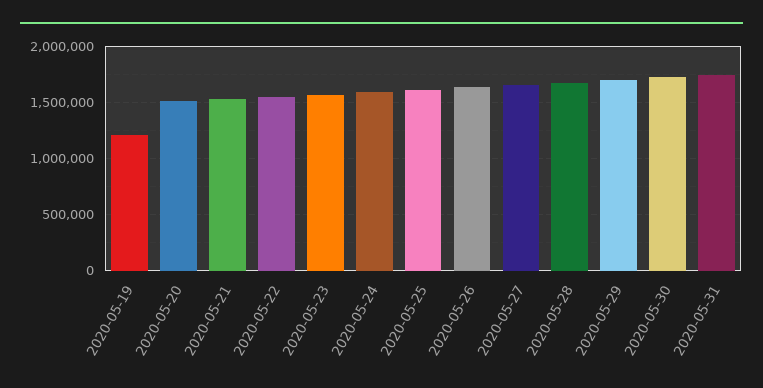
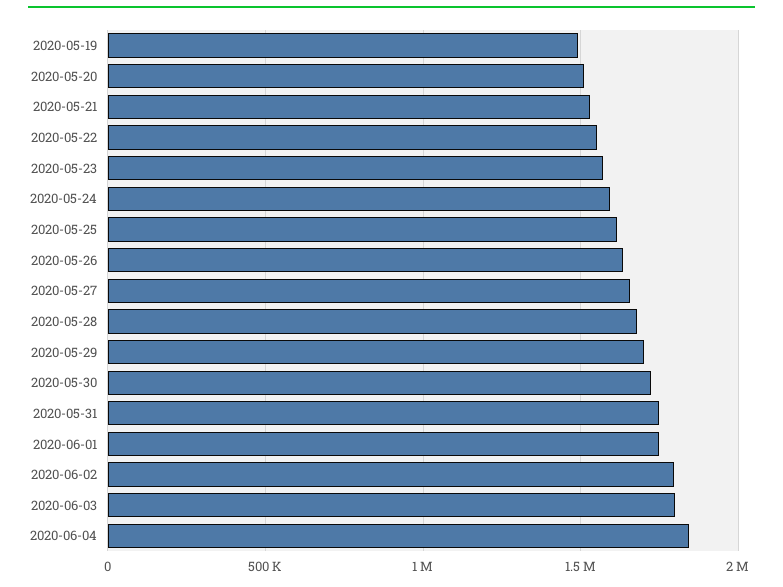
2020-05-19: 1200000 -> 1500000
2020-06-01: none -> 1750000
2020-06-02: none -> 1800000
2020-06-03: none -> 1800000
2020-06-04: none -> 1850000

